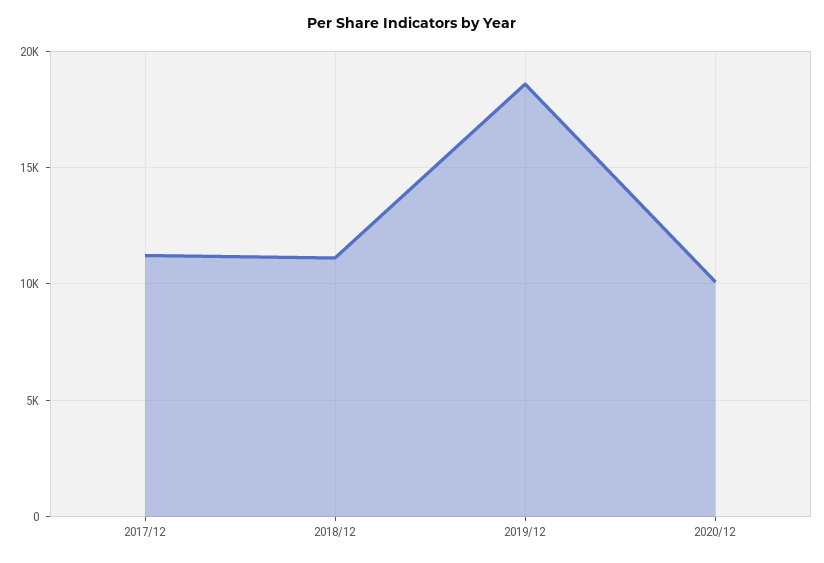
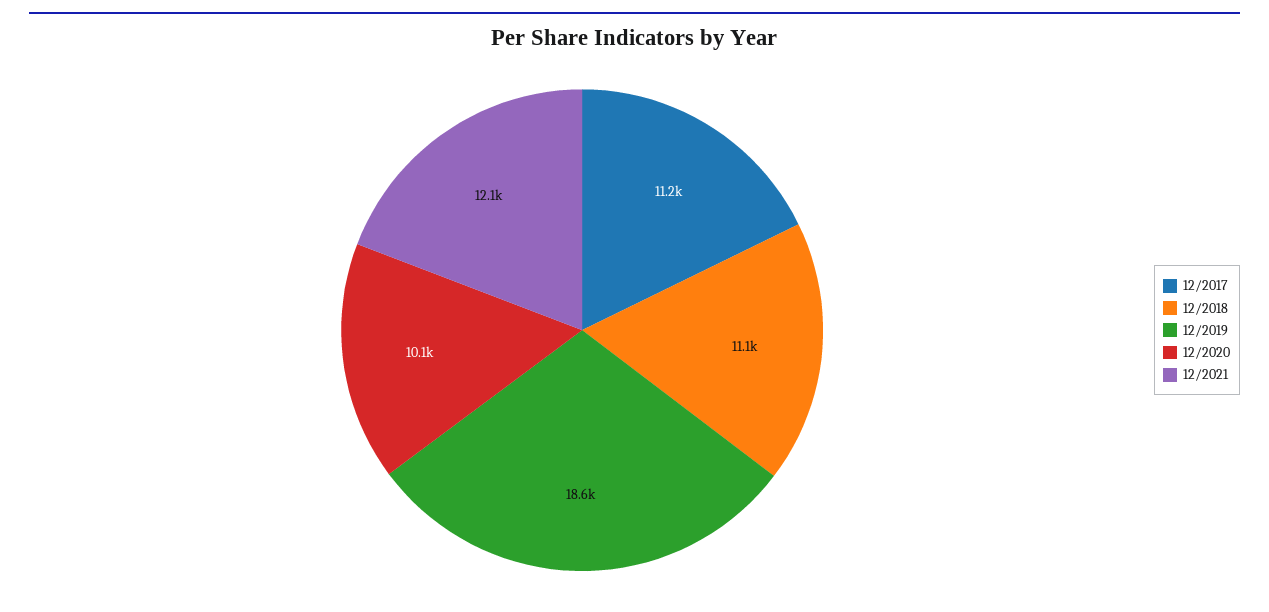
12/2021: none -> 12100

